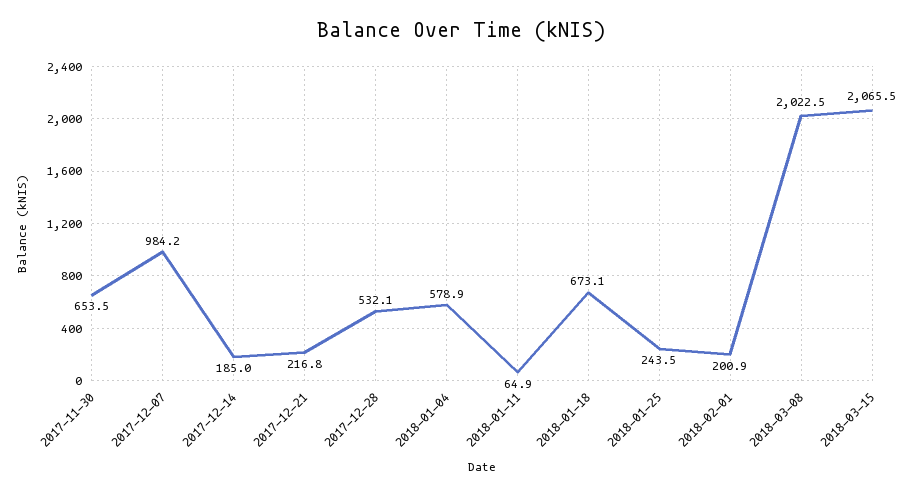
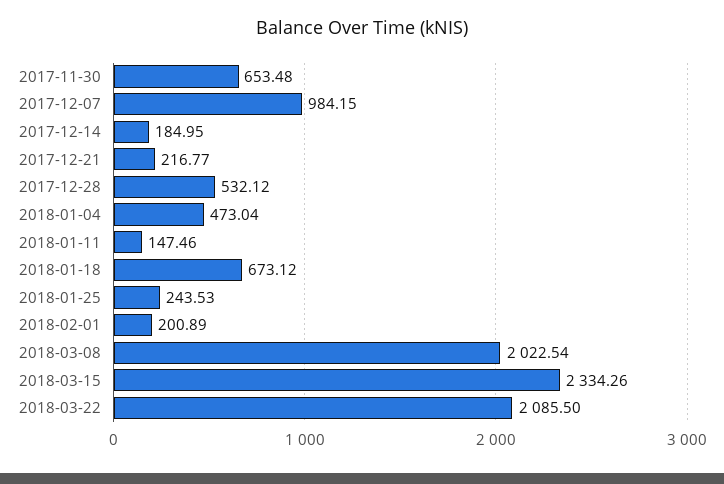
2018-01-04: 578.9 -> 473.04
2018-01-11: 64.9 -> 147.46
2018-03-15: 2065.5 -> 2334.26
2018-03-22: none -> 2085.5

